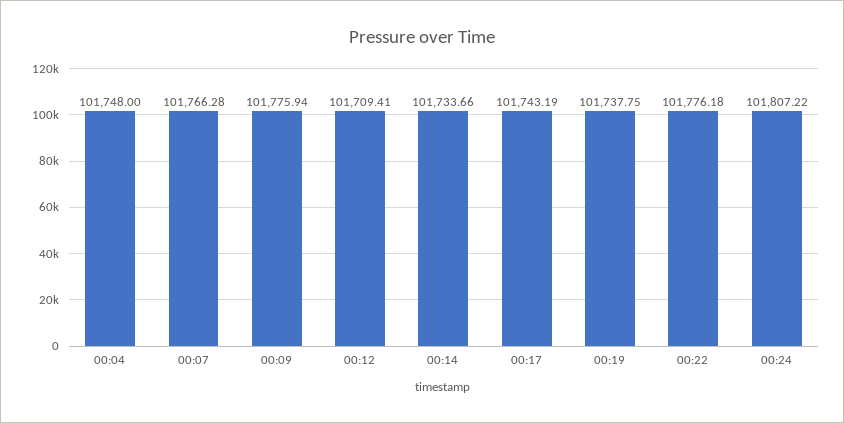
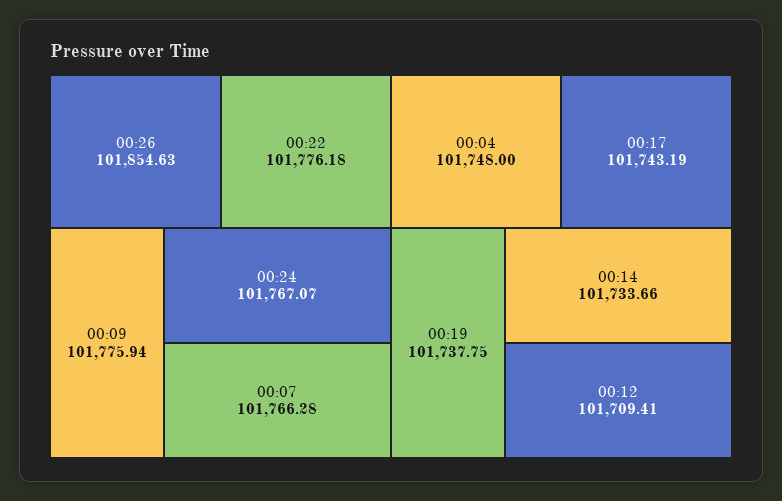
00:24: 101807.22 -> 101767.07
00:26: none -> 101854.63

